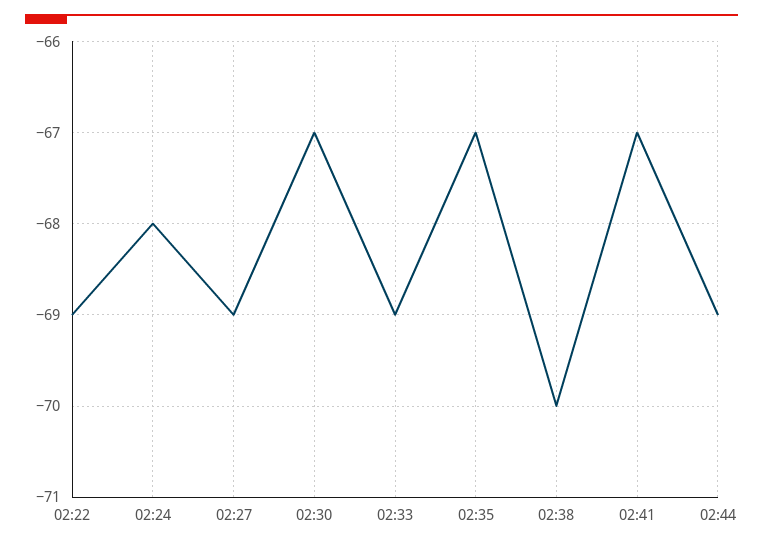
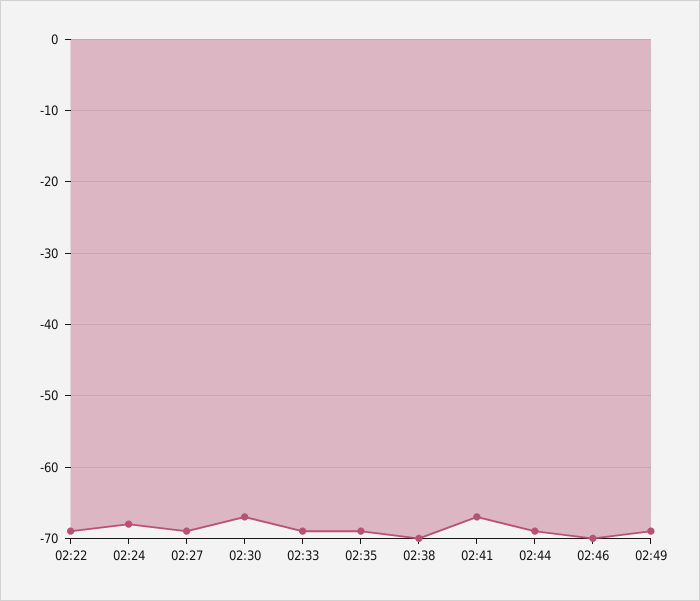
02:35: -67 -> -69
02:46: none -> -70
02:49: none -> -69

